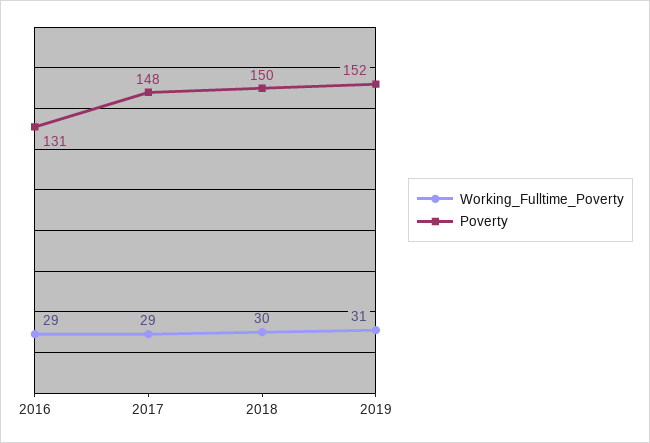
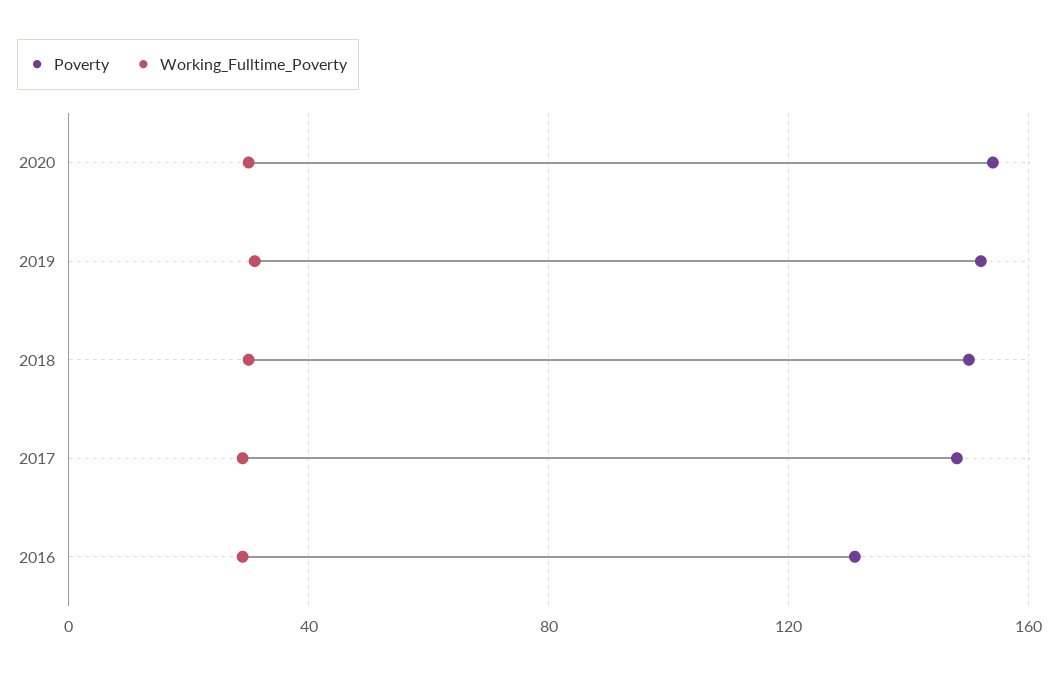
Poverty, 2020: none -> 155
Working_Fulltime_Poverty, 2020: none -> 30

